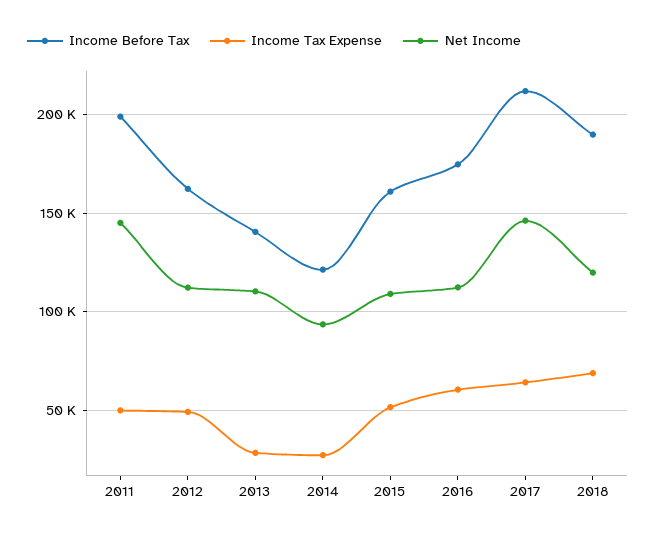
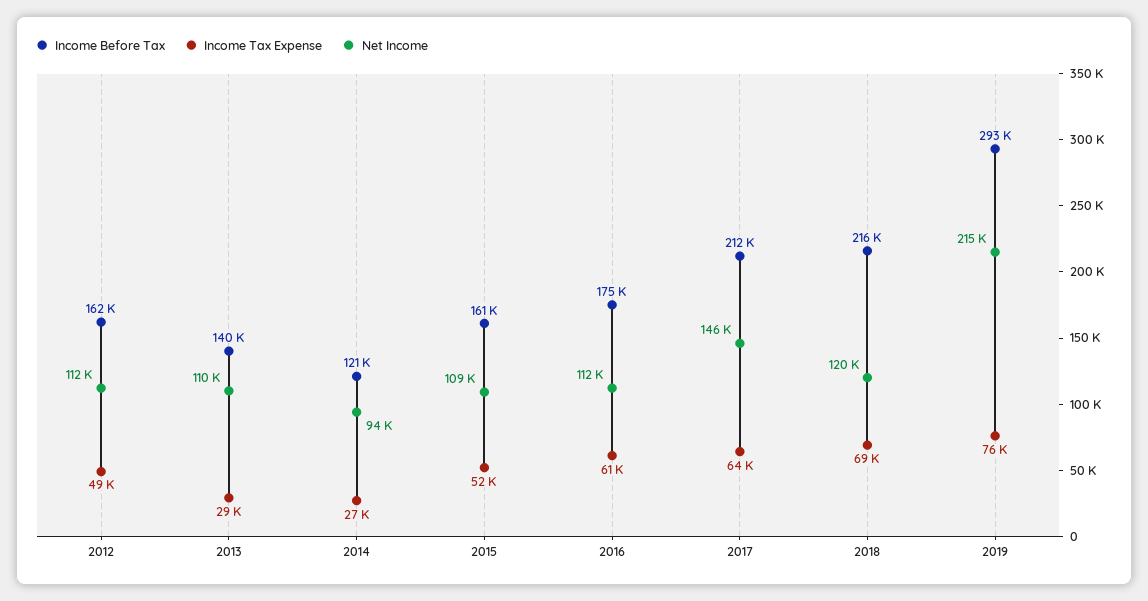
Income Before Tax, 2011: 200000 -> none
Income Tax Expense, 2011: 50000 -> none
Net Income, 2011: 145000 -> none
Income Before Tax, 2018: 190000 -> 216000
Income Before Tax, 2019: none -> 293000
Income Tax Expense, 2019: none -> 76000
Net Income, 2019: none -> 215000

